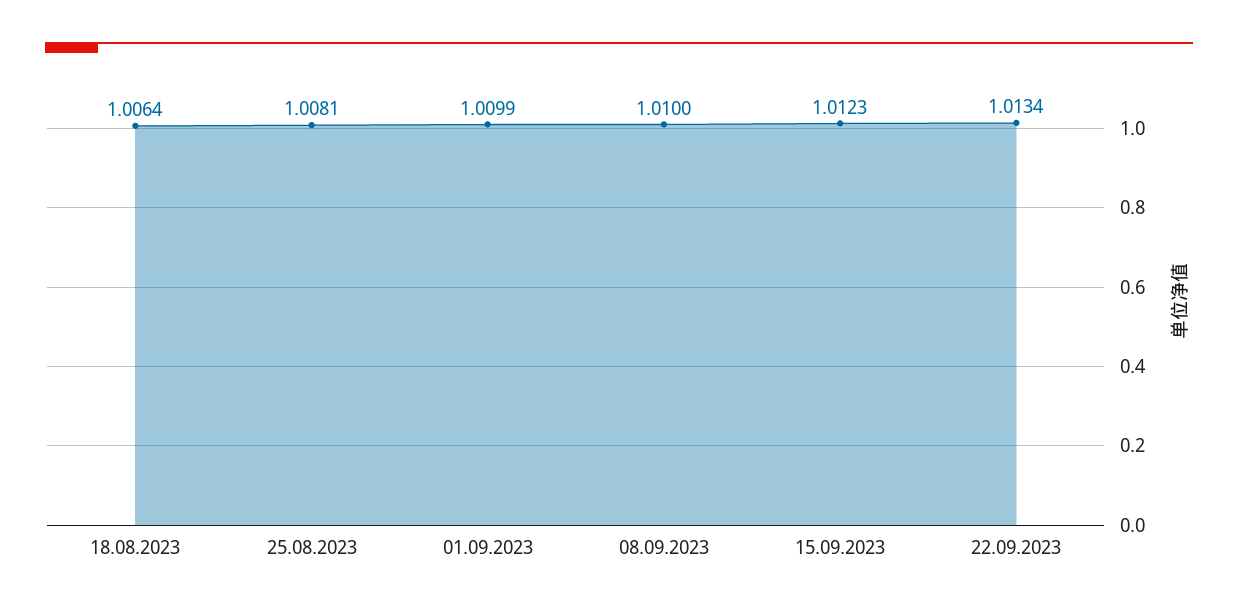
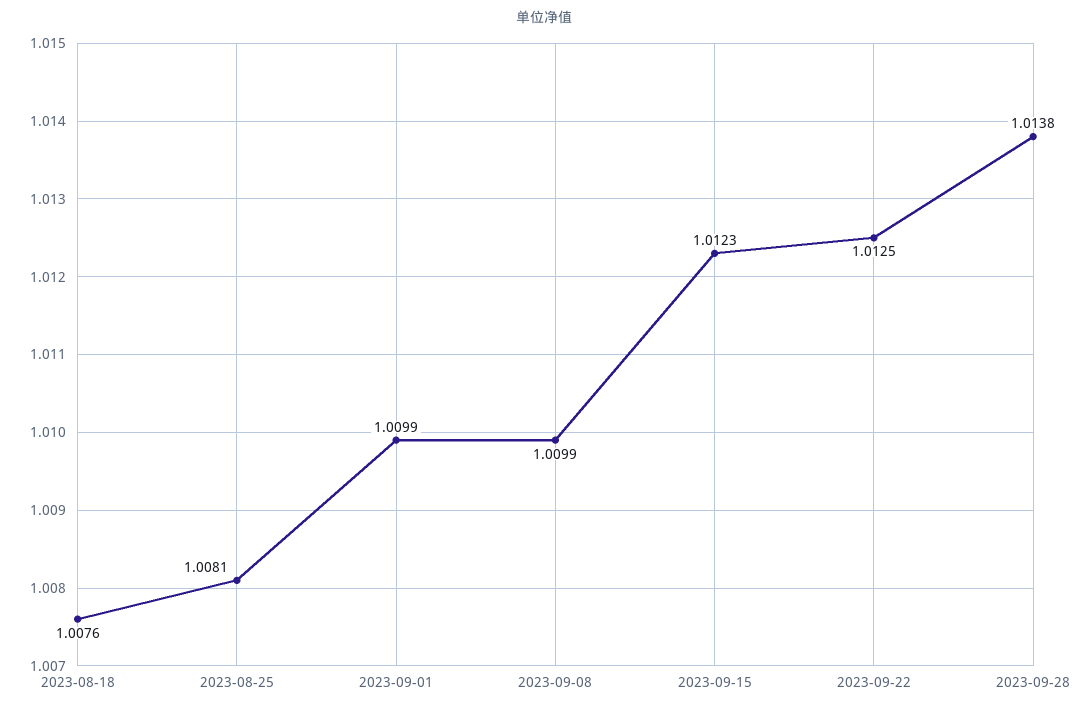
18.08.2023: 1.0064 -> 1.0076
08.09.2023: 1.01 -> 1.0099
22.09.2023: 1.0134 -> 1.0125
2023-09-28: none -> 1.0138

